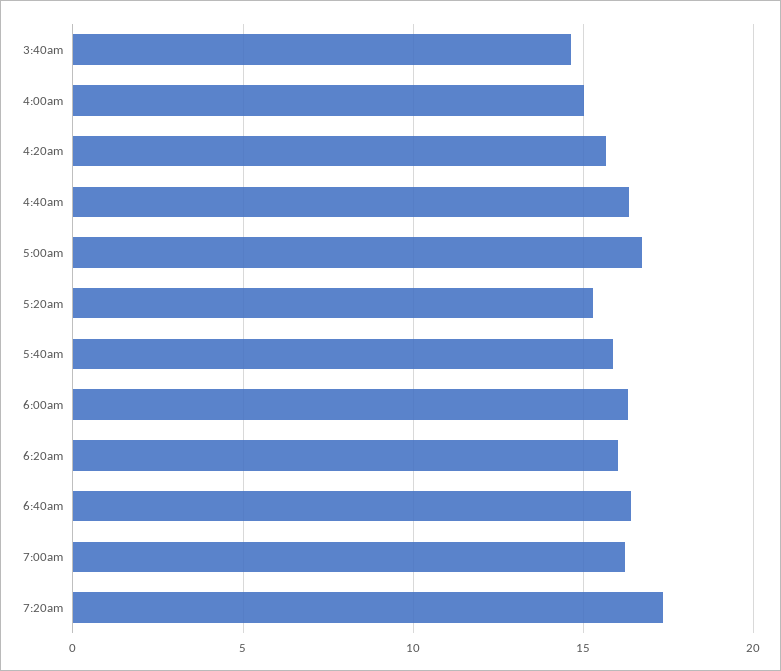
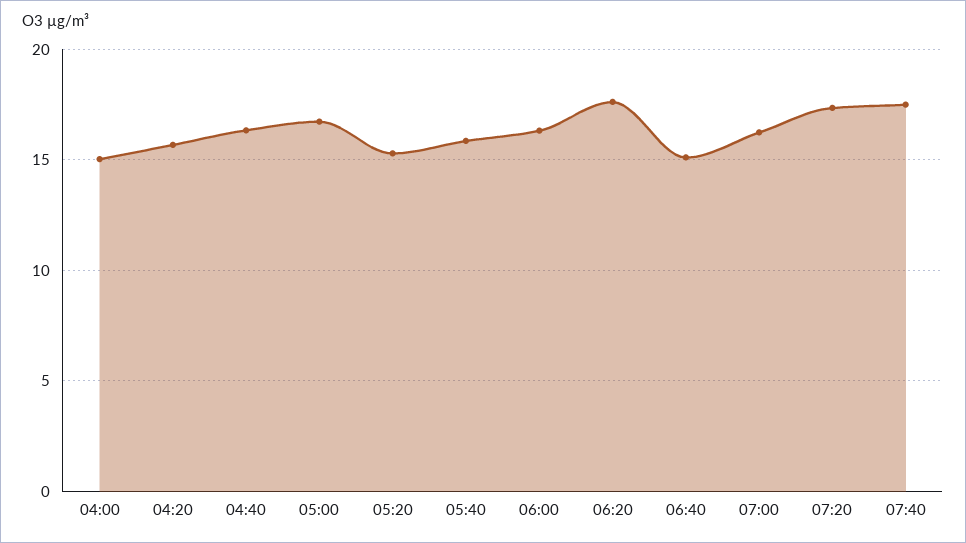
3:40am: 14.5 -> none
6:20am: 16 -> 17.5
6:40am: 16.5 -> 15
07:40: none -> 17.5

